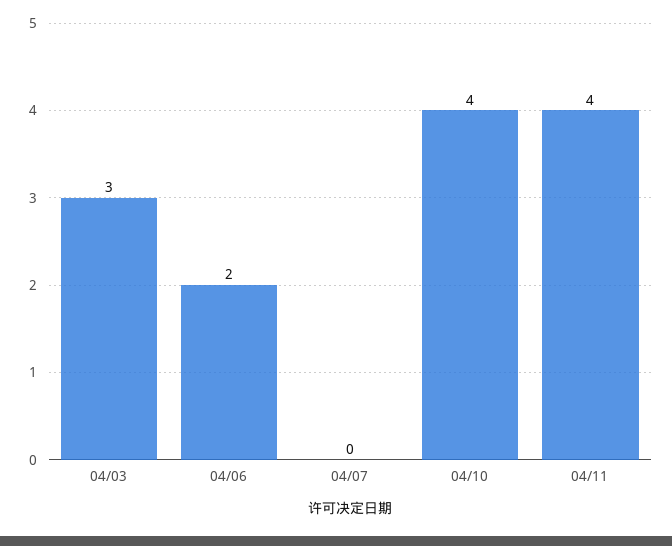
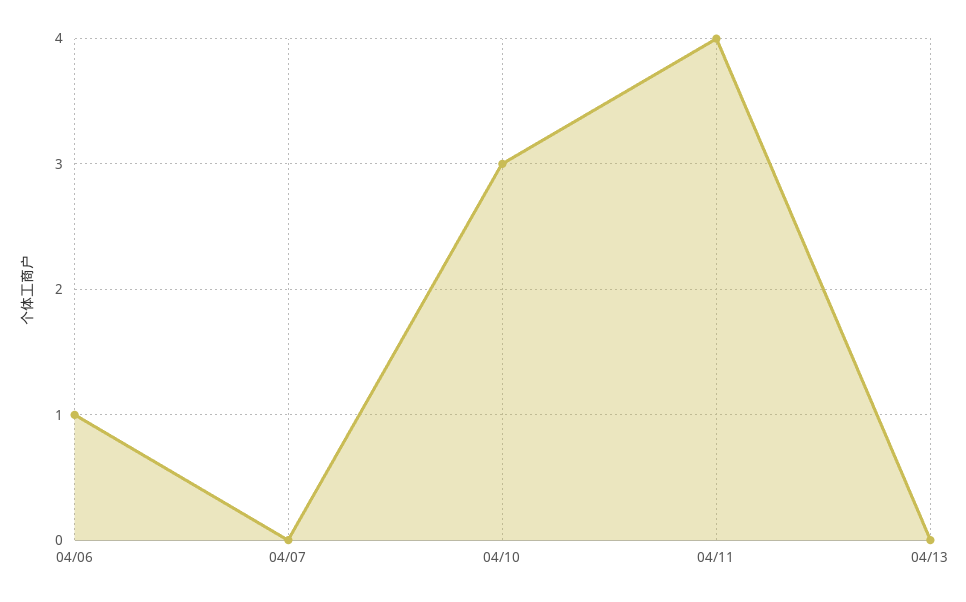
04/03: 3 -> none
04/06: 2 -> 1
04/10: 4 -> 3
04/13: none -> 0

